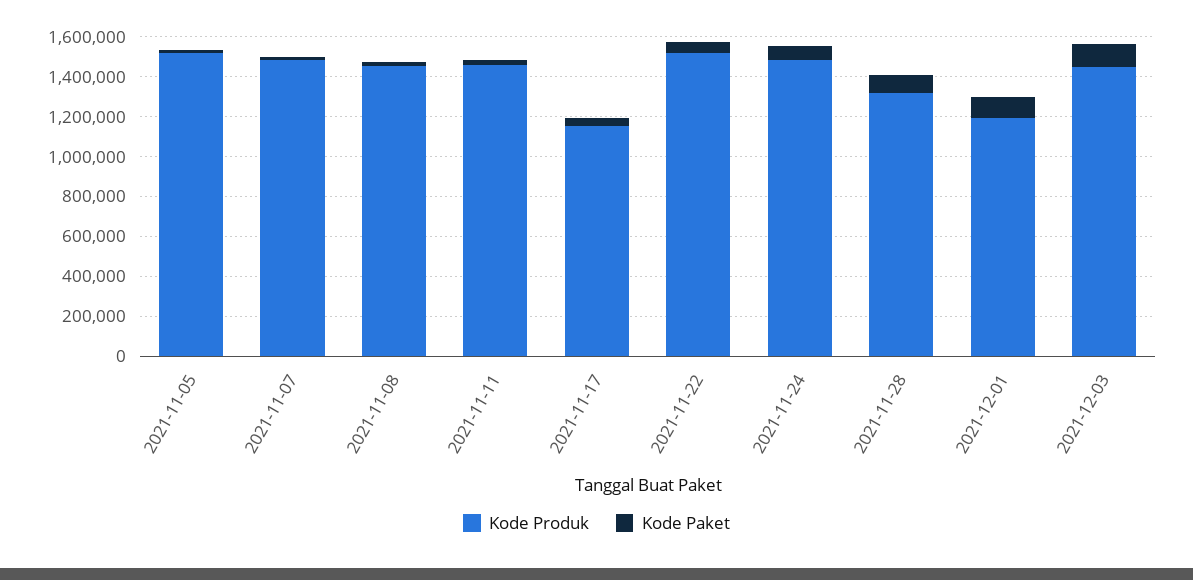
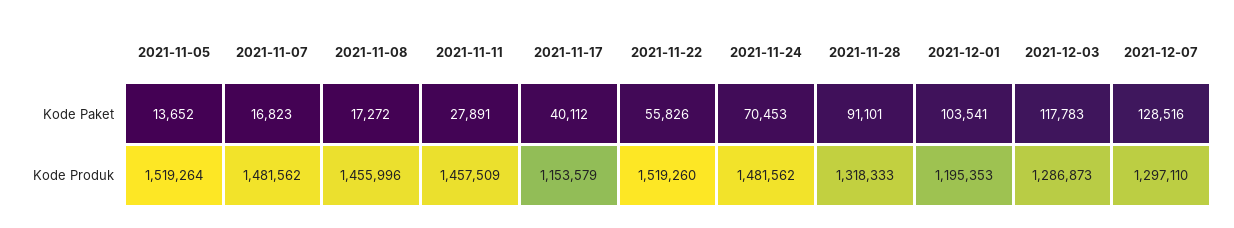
Kode Produk, 2021-12-03: 1450000 -> 1286873
Kode Paket, 2021-12-07: none -> 128516
Kode Produk, 2021-12-07: none -> 1297110

